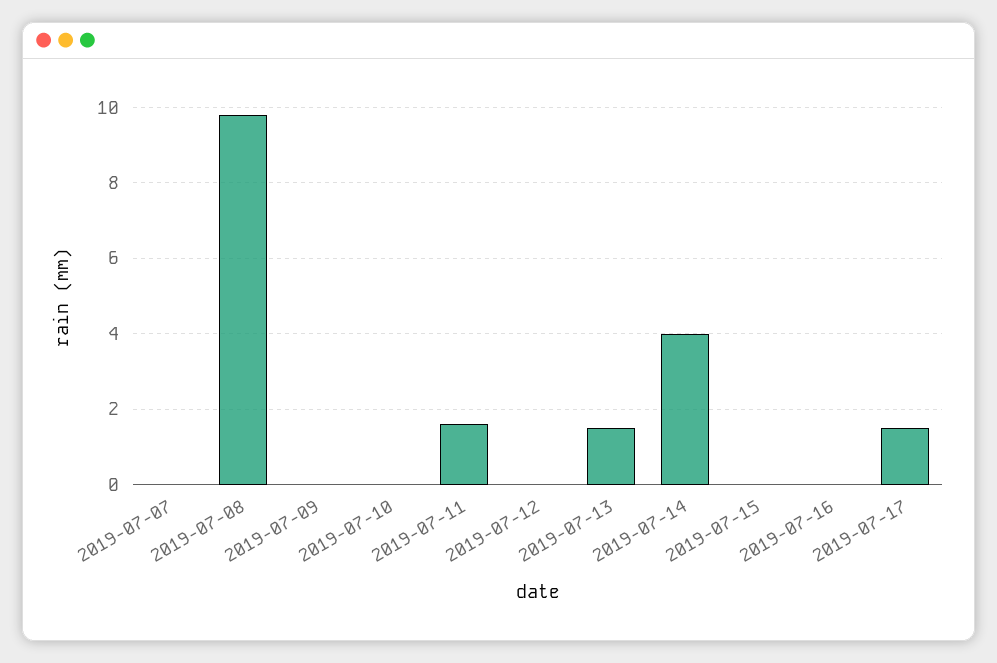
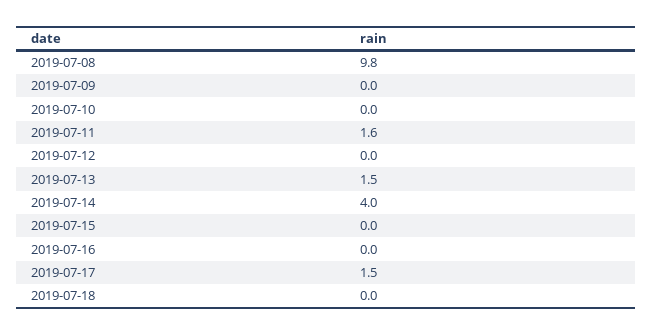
2019-07-07: 0 -> none
2019-07-18: none -> 0

